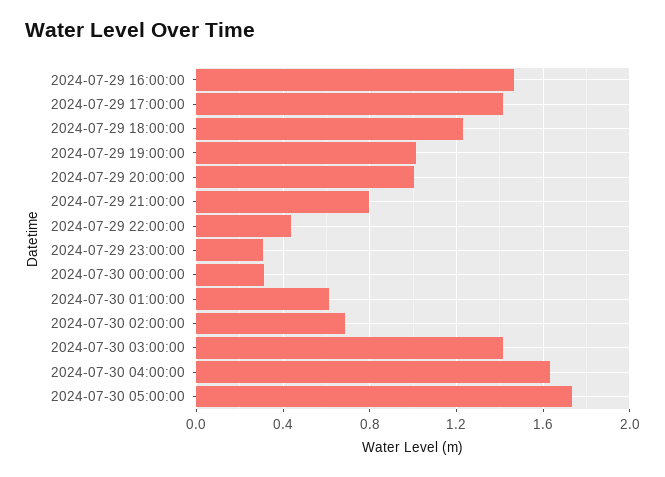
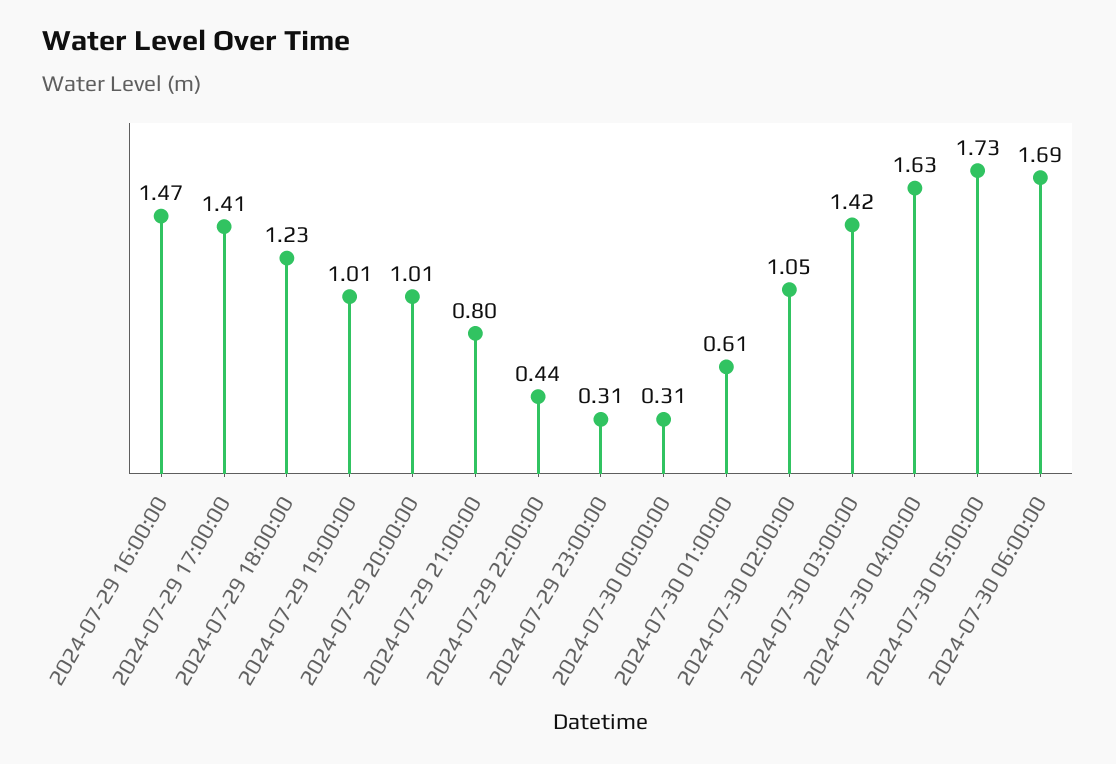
2024-07-30 02:00:00: 0.7 -> 1.05
2024-07-30 06:00:00: none -> 1.69

